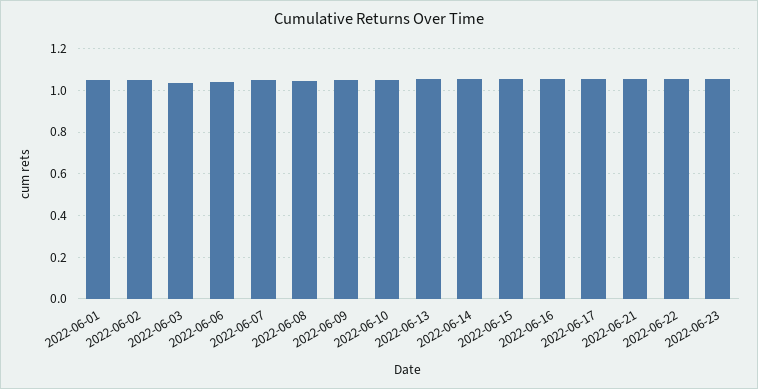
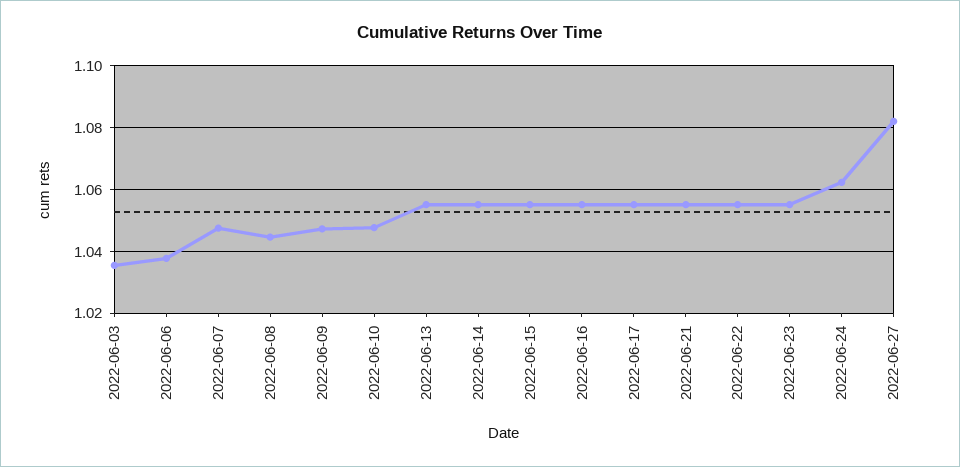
2022-06-01: 1.05 -> none
2022-06-02: 1.05 -> none
2022-06-24: none -> 1.062
2022-06-27: none -> 1.082

